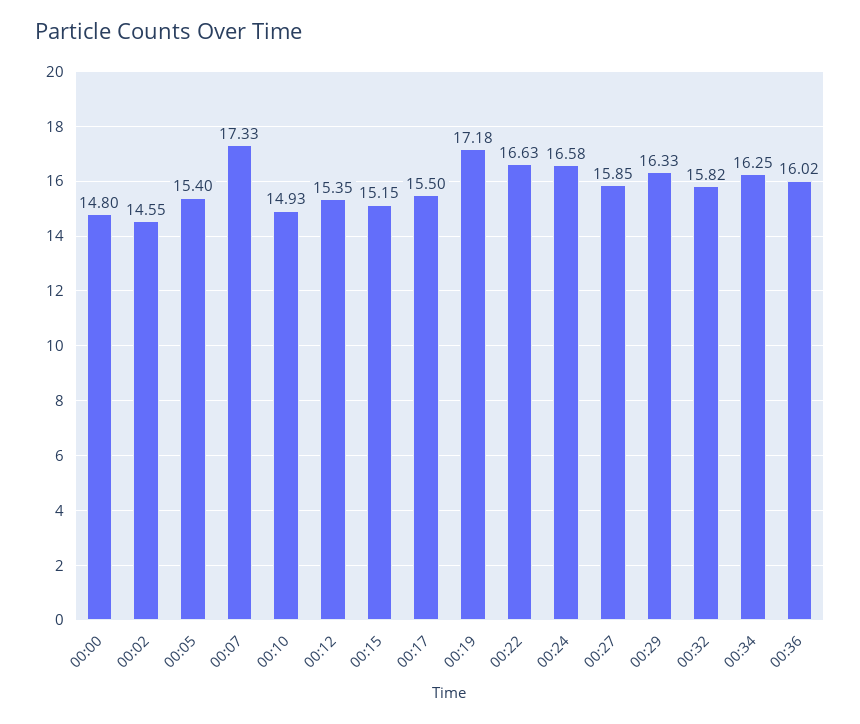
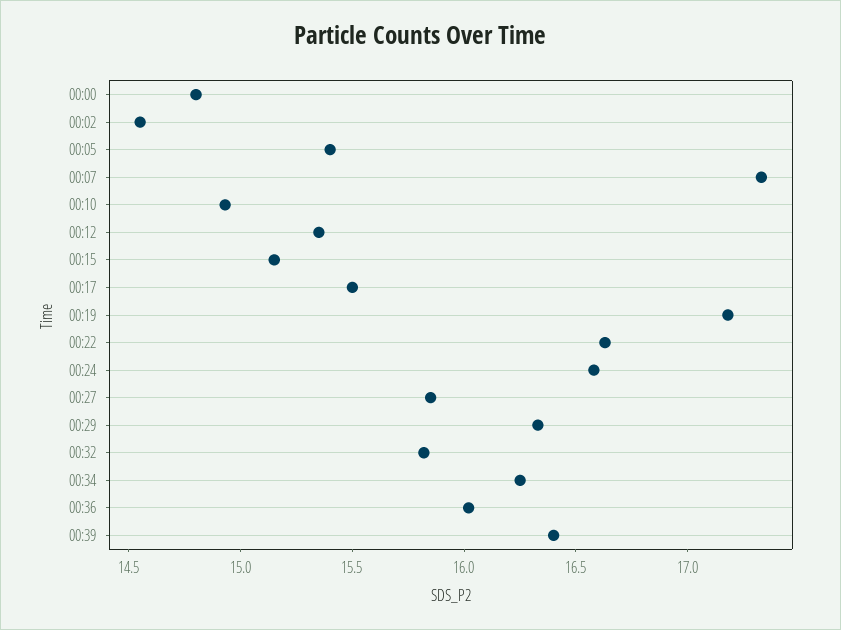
00:39: none -> 16.4

